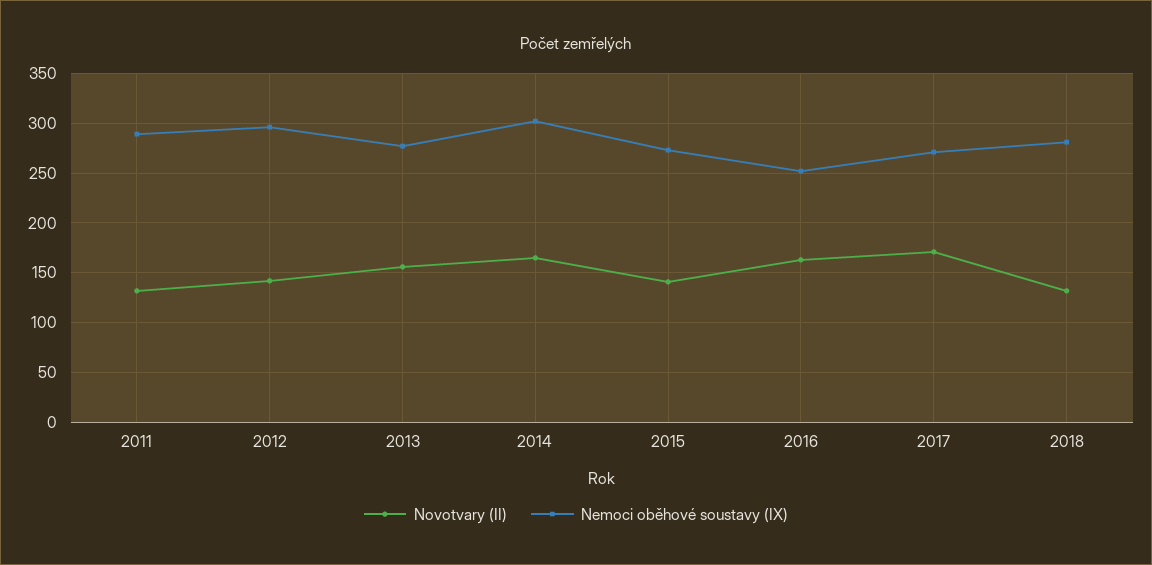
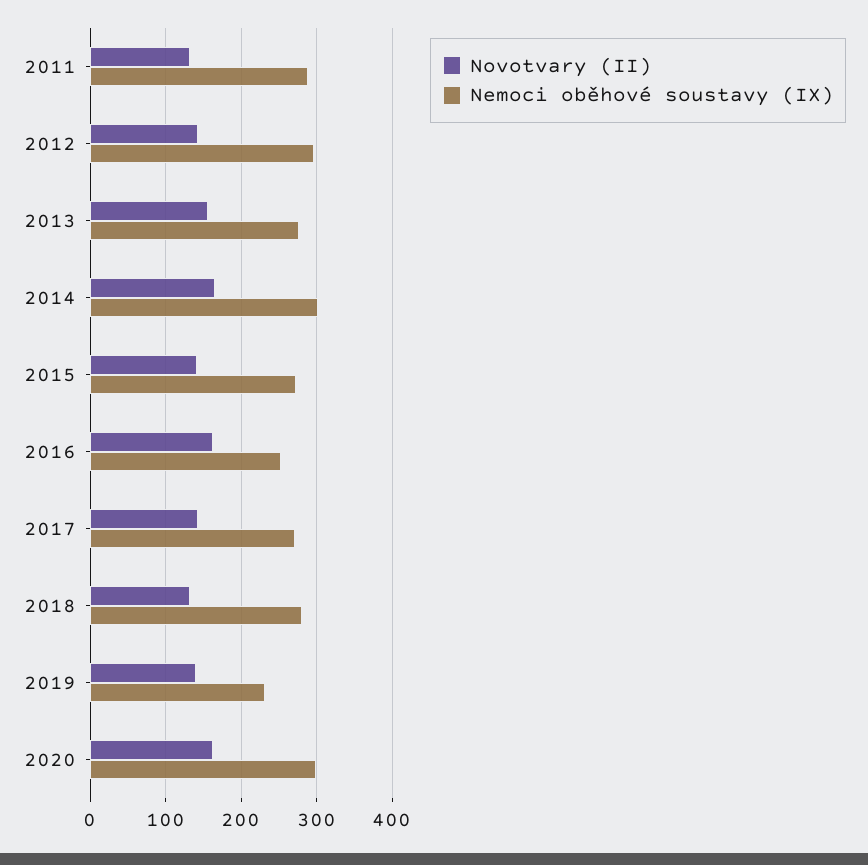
Novotvary (II), 2017: 170 -> 140
Novotvary (II), 2019: none -> 140
Nemoci oběhové soustavy (IX), 2019: none -> 230
Novotvary (II), 2020: none -> 160
Nemoci oběhové soustavy (IX), 2020: none -> 300

